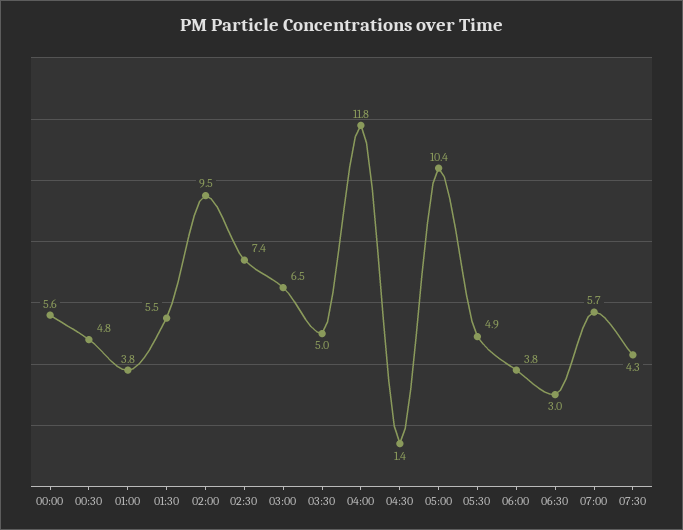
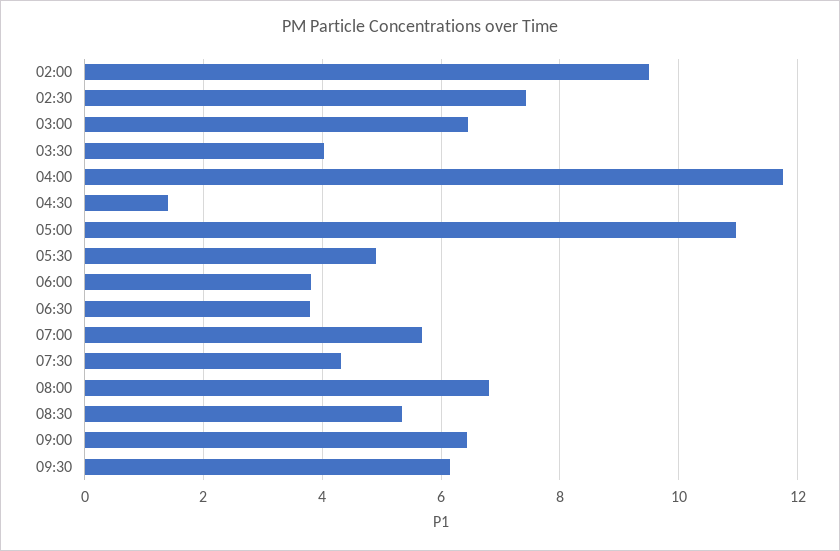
00:00: 5.6 -> none
00:30: 4.8 -> none
01:00: 3.8 -> none
01:30: 5.5 -> none
03:30: 5 -> 4
05:00: 10.4 -> 11
06:30: 3 -> 3.8
08:00: none -> 6.8
08:30: none -> 5.4
09:00: none -> 6.4
09:30: none -> 6.2

